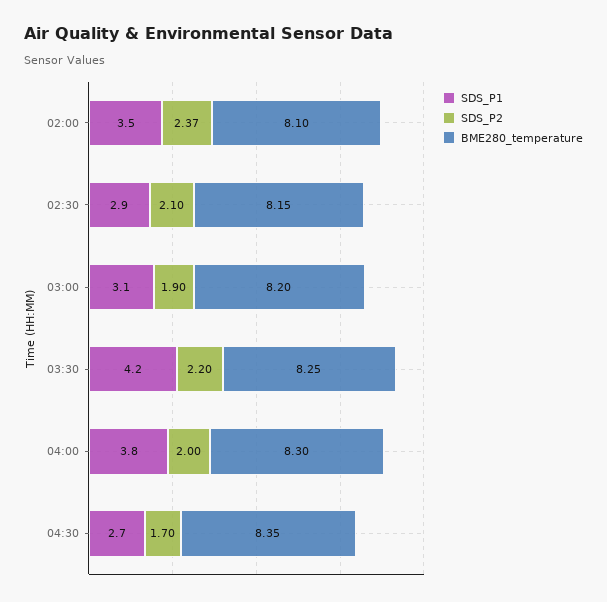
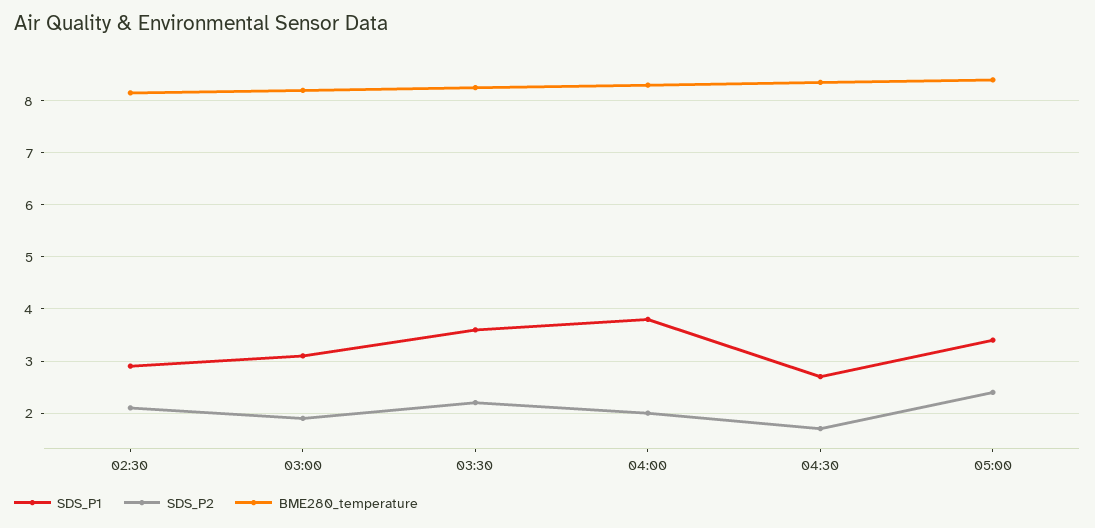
SDS_P1, 02:00: 3.5 -> none
SDS_P2, 02:00: 2.37 -> none
BME280_temperature, 02:00: 8.1 -> none
SDS_P1, 03:30: 4.2 -> 3.6
SDS_P1, 05:00: none -> 3.4
SDS_P2, 05:00: none -> 2.4
BME280_temperature, 05:00: none -> 8.4

